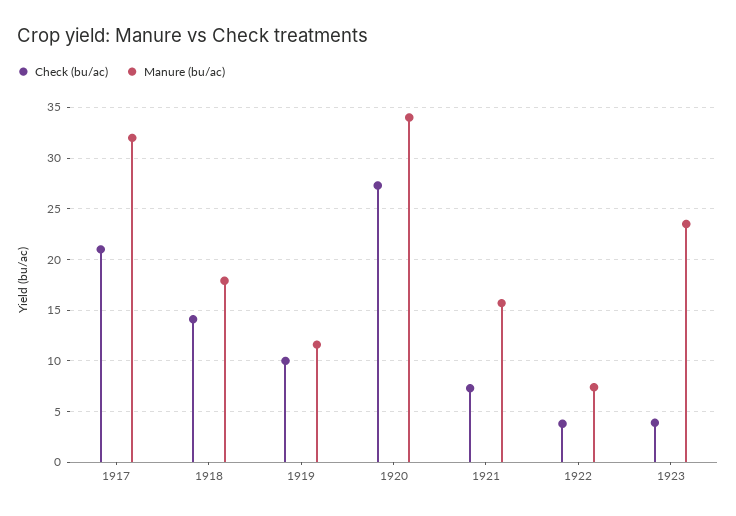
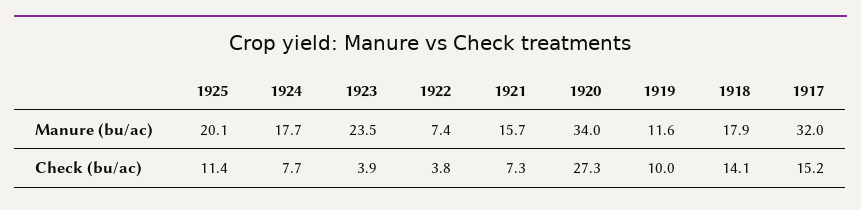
Check (bu/ac), 1917: 21 -> 15.2
Manure (bu/ac), 1925: none -> 20.1
Manure (bu/ac), 1924: none -> 17.7
Check (bu/ac), 1925: none -> 11.4
Check (bu/ac), 1924: none -> 7.7

